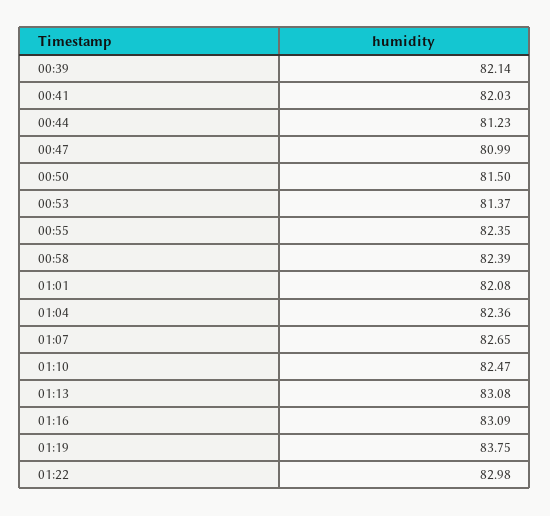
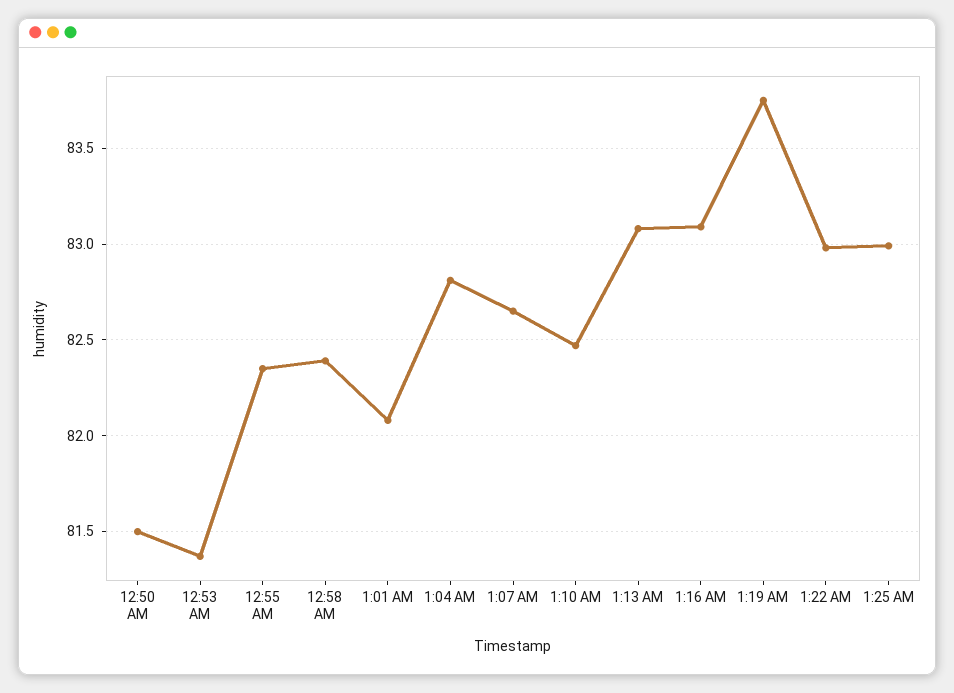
00:39: 82.14 -> none
00:41: 82.03 -> none
00:44: 81.23 -> none
00:47: 80.99 -> none
01:04: 82.36 -> 82.8
1:25 AM: none -> 83

